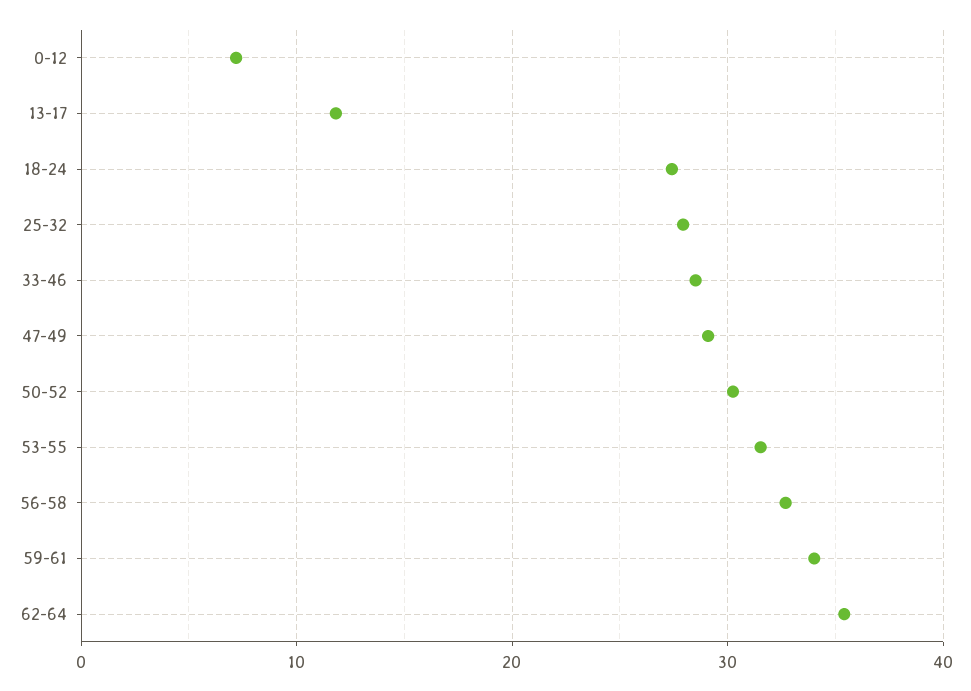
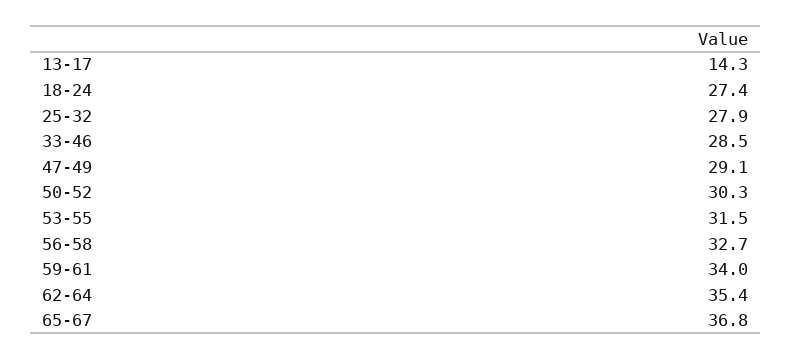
0-12: 7 -> none
13-17: 12 -> 14.3
65-67: none -> 36.8

